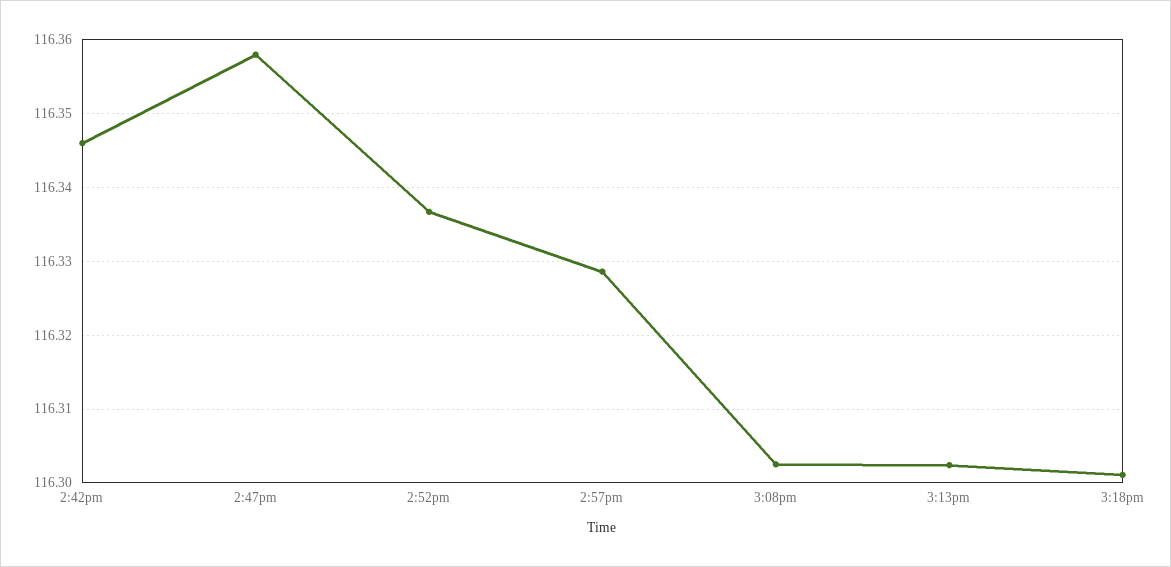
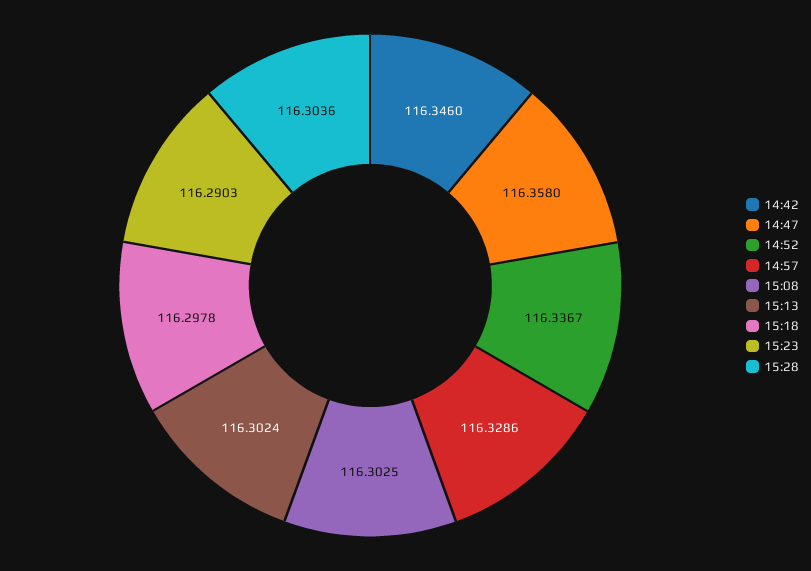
3:18pm: 116.301 -> 116.2978
15:23: none -> 116.2903
15:28: none -> 116.3036

